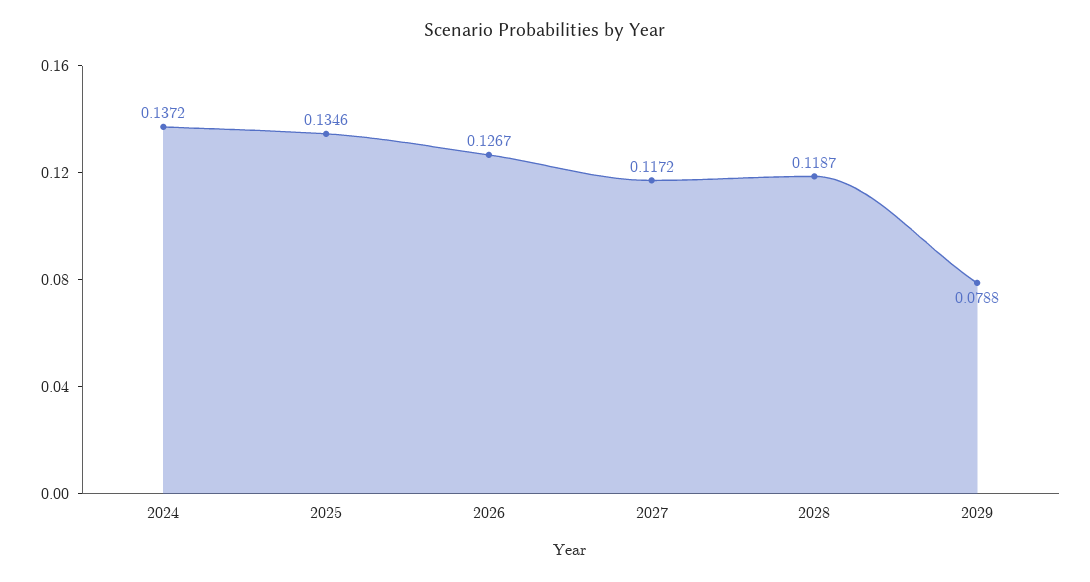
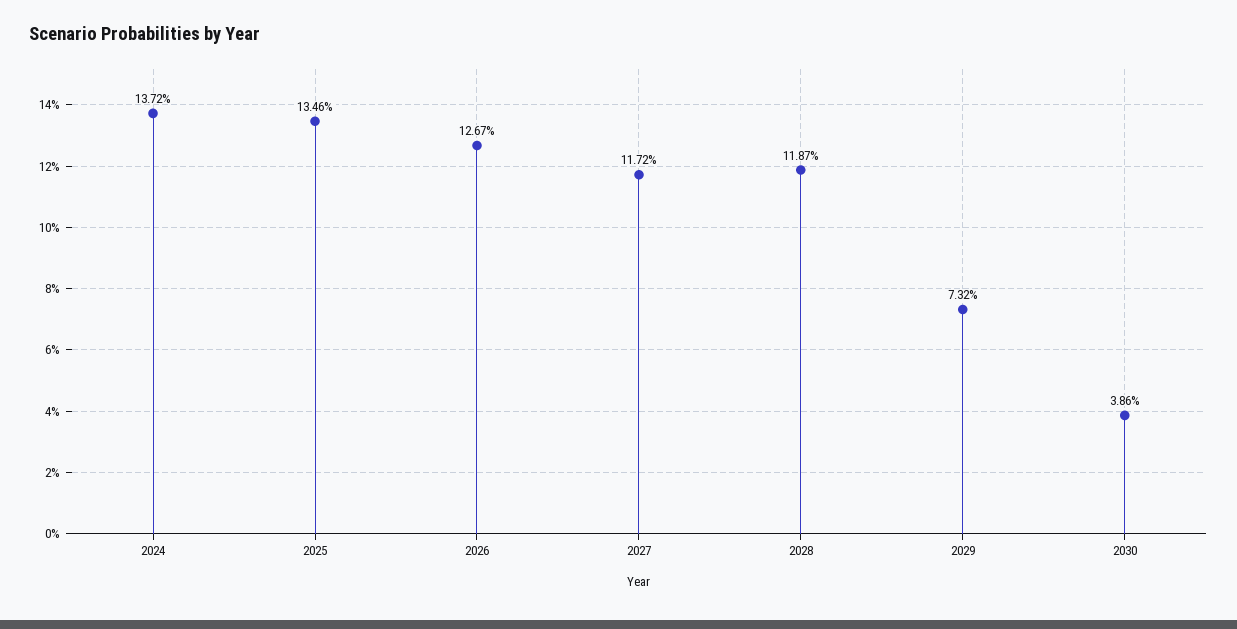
2029: 0.0788 -> 0.0732
2030: none -> 0.0386

